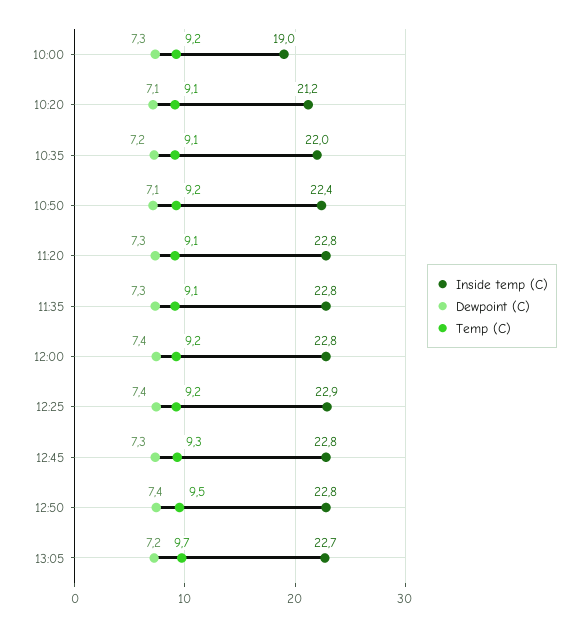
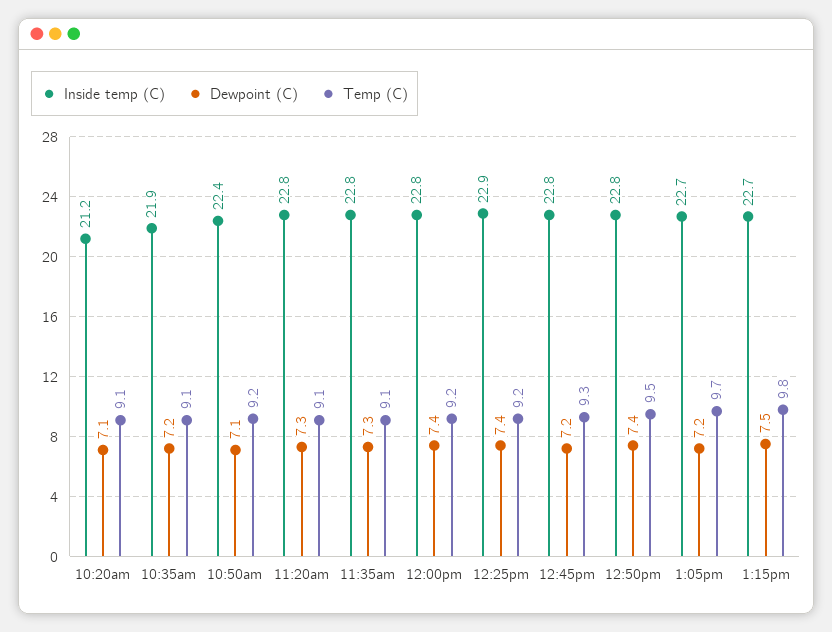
Inside temp (C), 10:00: 19 -> none
Dewpoint (C), 10:00: 7.3 -> none
Temp (C), 10:00: 9.2 -> none
Inside temp (C), 10:35: 22 -> 21.9
Dewpoint (C), 12:45: 7.3 -> 7.2
Inside temp (C), 1:15pm: none -> 22.7
Dewpoint (C), 1:15pm: none -> 7.5
Temp (C), 1:15pm: none -> 9.8

